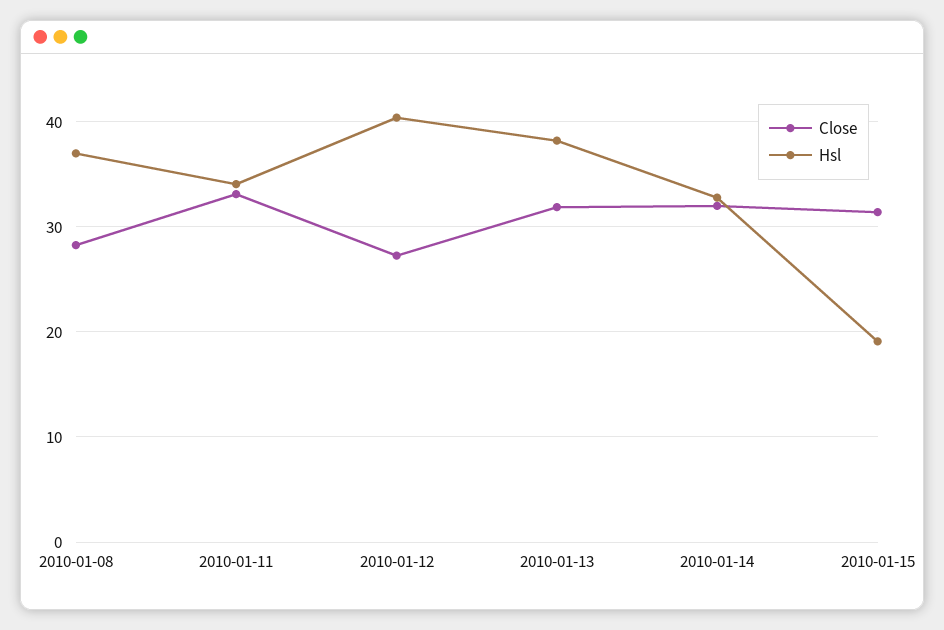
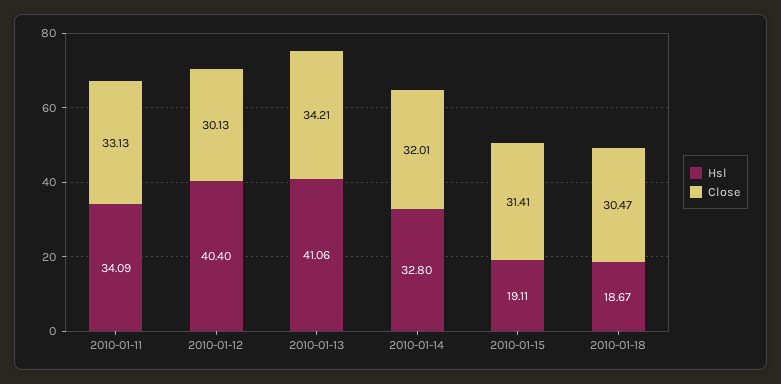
Close, 2010-01-08: 28 -> none
Hsl, 2010-01-08: 37 -> none
Close, 2010-01-12: 27 -> 30.13
Close, 2010-01-13: 32 -> 34.21
Hsl, 2010-01-13: 38 -> 41.06
Hsl, 2010-01-18: none -> 18.67
Close, 2010-01-18: none -> 30.47

